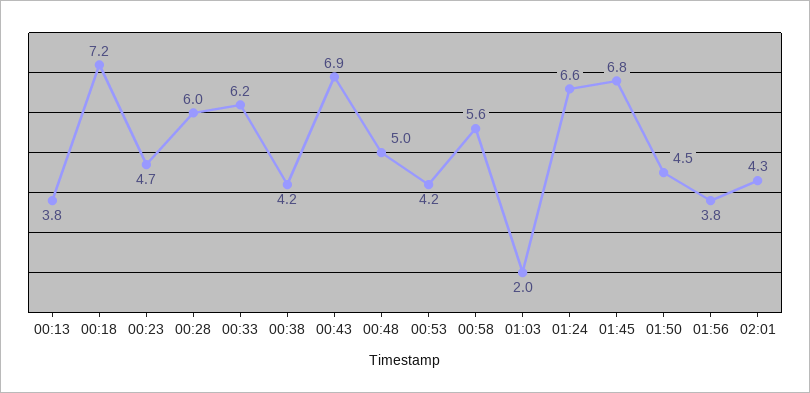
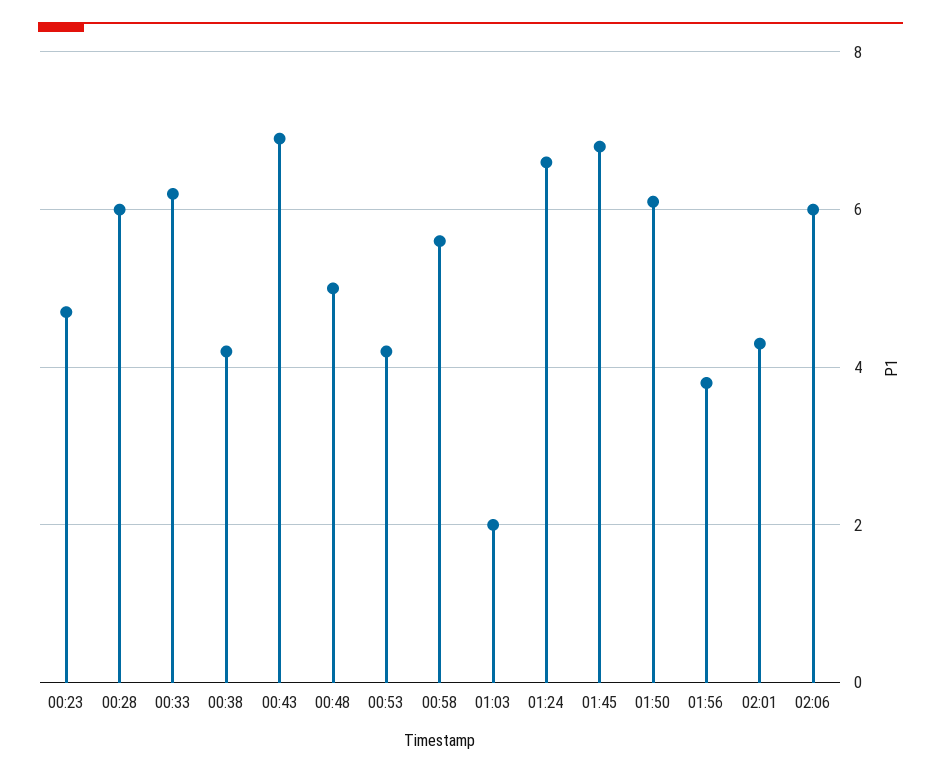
00:13: 3.8 -> none
00:18: 7.2 -> none
01:50: 4.5 -> 6
02:06: none -> 6

